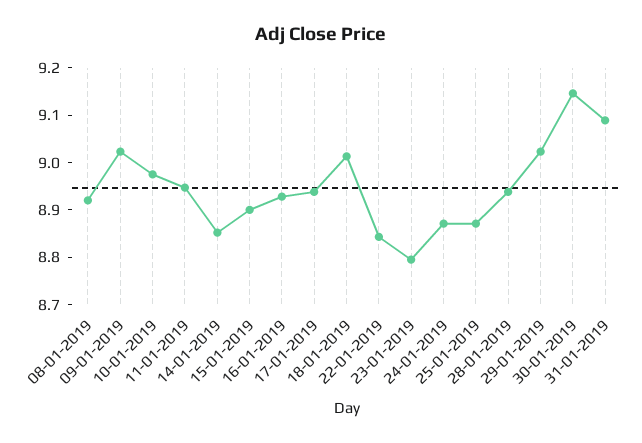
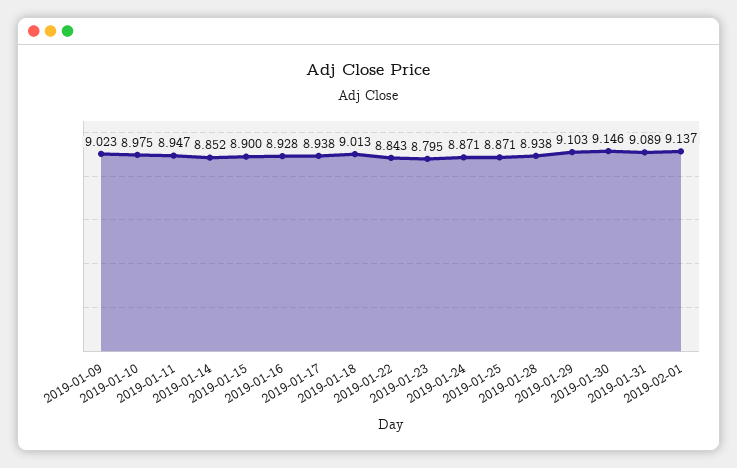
08-01-2019: 8.92 -> none
29-01-2019: 9.02 -> 9.103
2019-02-01: none -> 9.137

